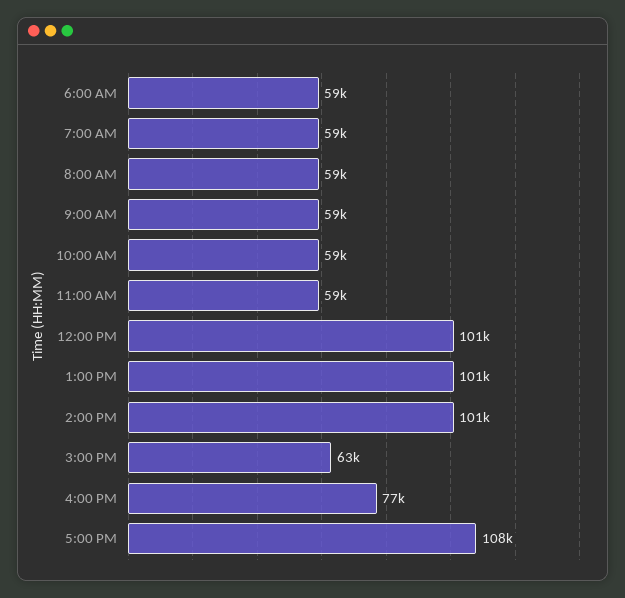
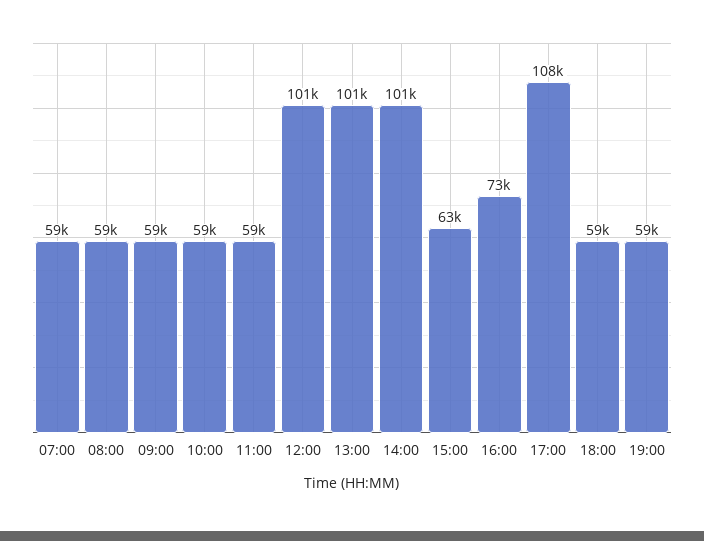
6:00 AM: 59000 -> none
4:00 PM: 77000 -> 73000
18:00: none -> 59000
19:00: none -> 59000

